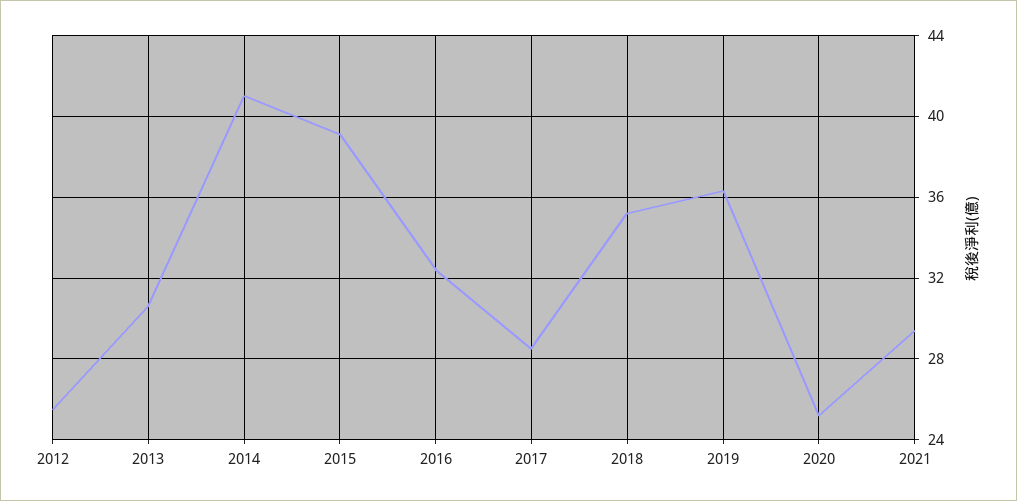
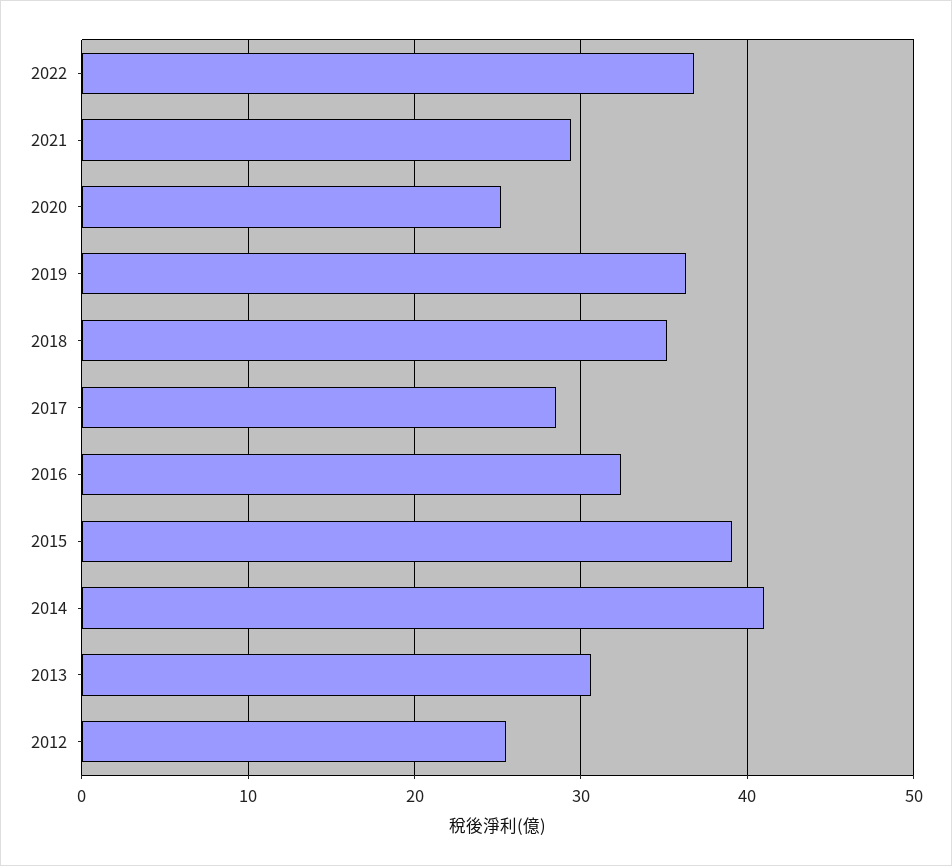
2022: none -> 37

